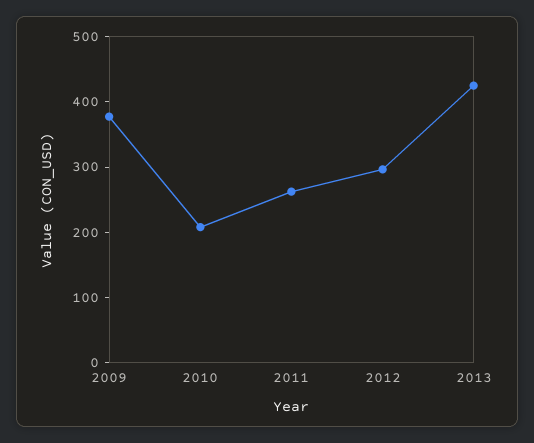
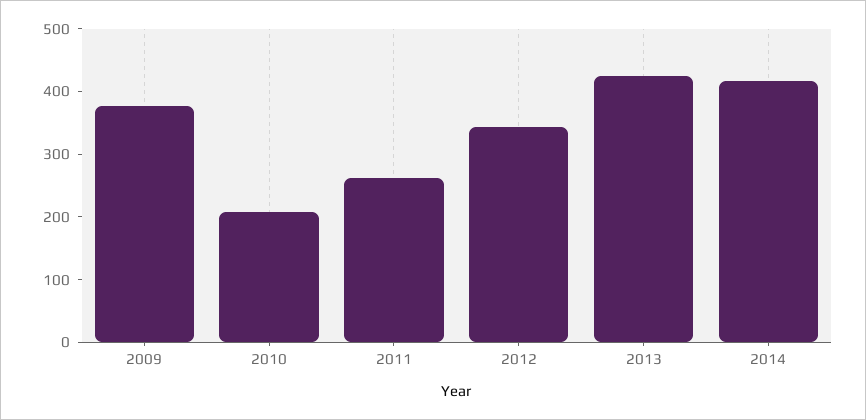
2012: 300 -> 340
2014: none -> 420

